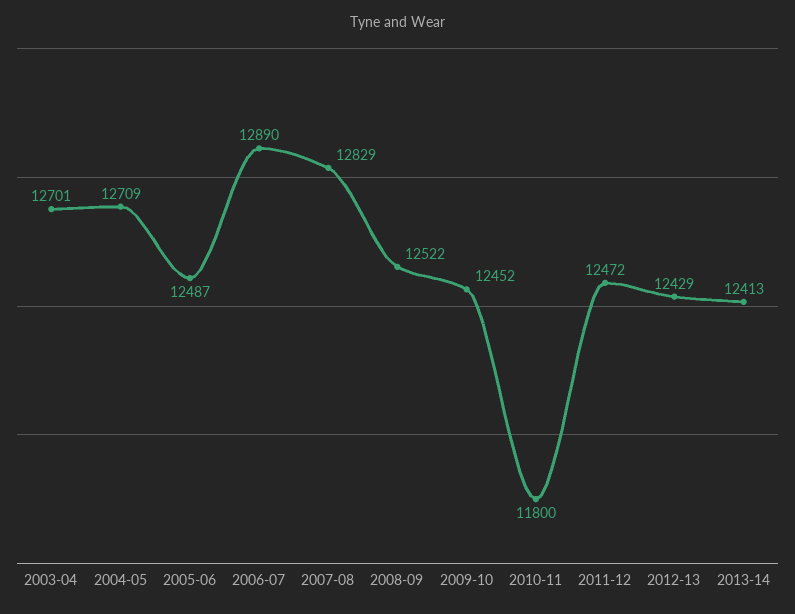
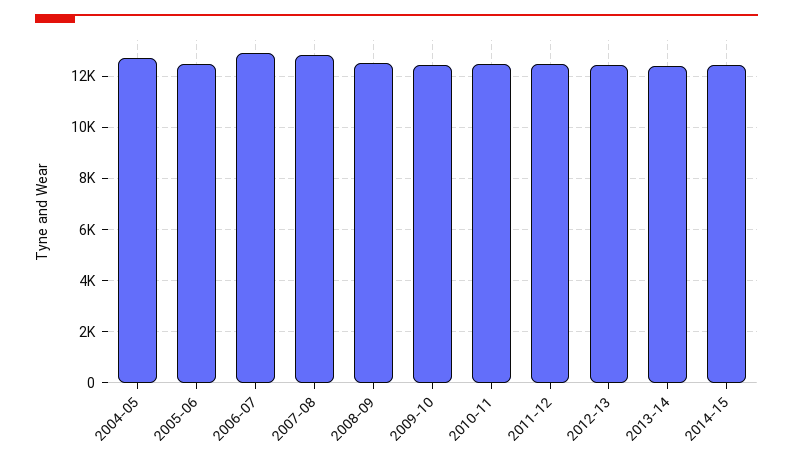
2003-04: 12701 -> none
2010-11: 11800 -> 12500
2014-15: none -> 12500

